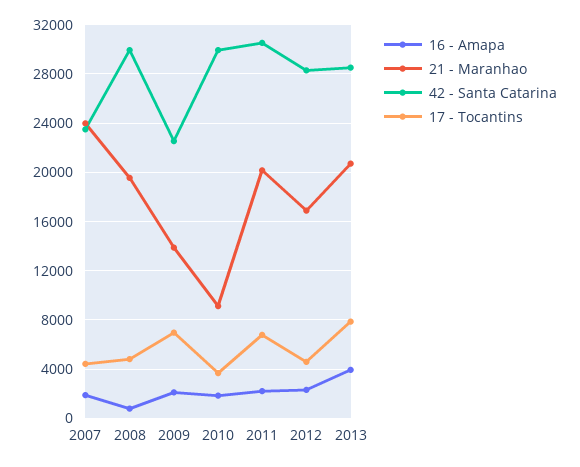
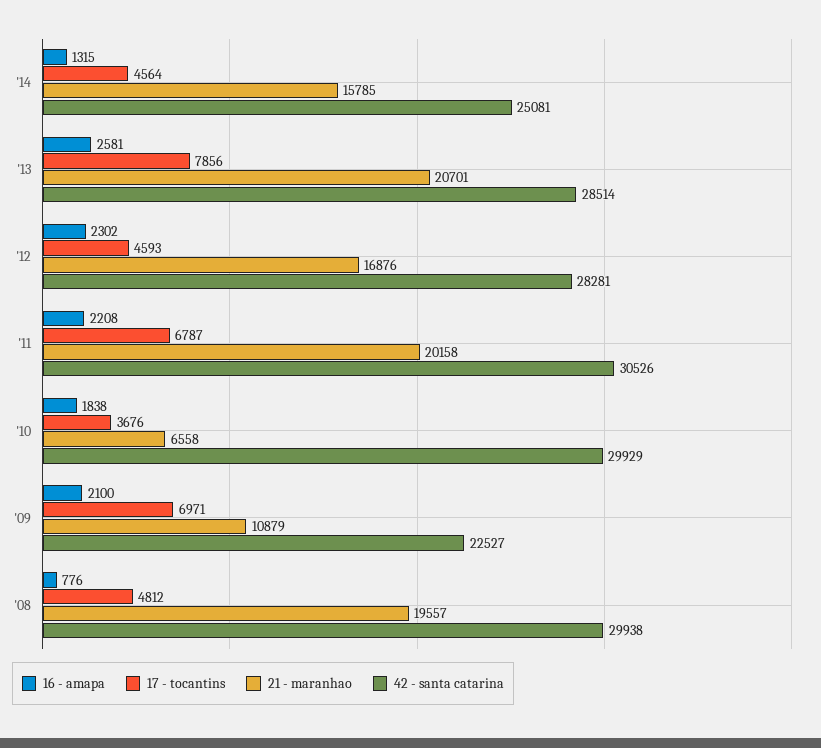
16 - Amapa, 2007: 2000 -> none
21 - Maranhao, 2007: 24000 -> none
42 - Santa Catarina, 2007: 23500 -> none
17 - Tocantins, 2007: 4500 -> none
21 - Maranhao, 2009: 14000 -> 10879
21 - Maranhao, 2010: 9000 -> 6558
16 - Amapa, 2013: 4000 -> 2581
16 - Amapa, '14: none -> 1315
17 - Tocantins, '14: none -> 4564
21 - Maranhao, '14: none -> 15785
42 - Santa Catarina, '14: none -> 25081

